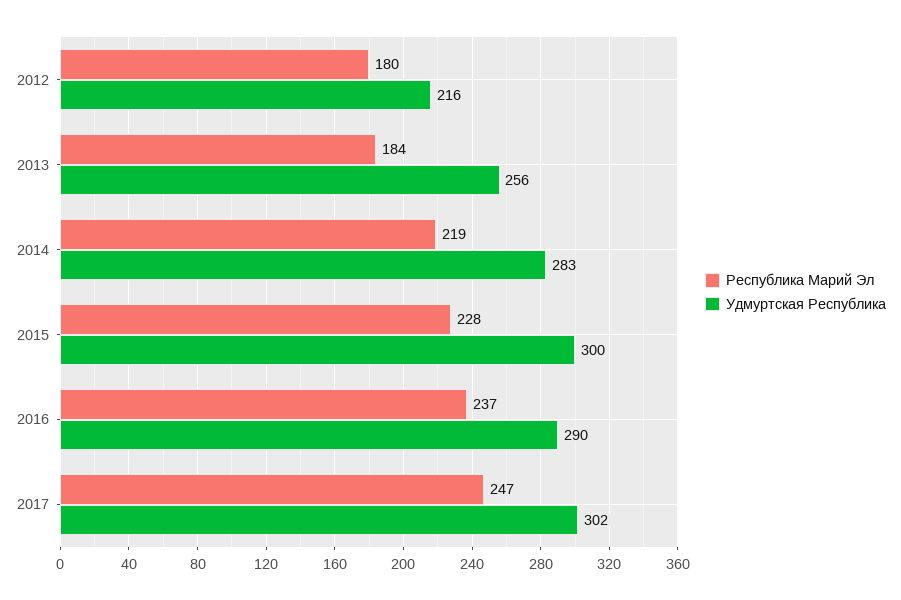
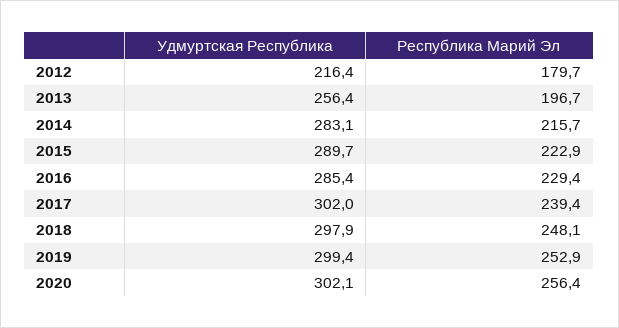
Республика Марий Эл, 2013: 184 -> 196.7
Республика Марий Эл, 2014: 219 -> 215.7
Республика Марий Эл, 2015: 228 -> 222.9
Удмуртская Республика, 2015: 300 -> 289.7
Республика Марий Эл, 2016: 237 -> 229.4
Удмуртская Республика, 2016: 290 -> 285.4
Республика Марий Эл, 2017: 247 -> 239.4
Удмуртская Республика, 2018: none -> 297.9
Республика Марий Эл, 2018: none -> 248.1
Удмуртская Республика, 2019: none -> 299.4
Республика Марий Эл, 2019: none -> 252.9
Удмуртская Республика, 2020: none -> 302.1
Республика Марий Эл, 2020: none -> 256.4

